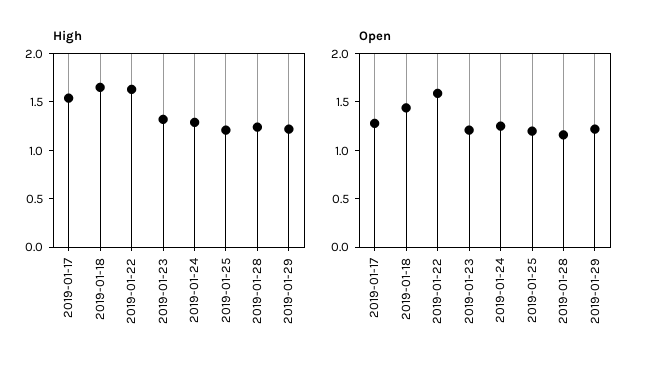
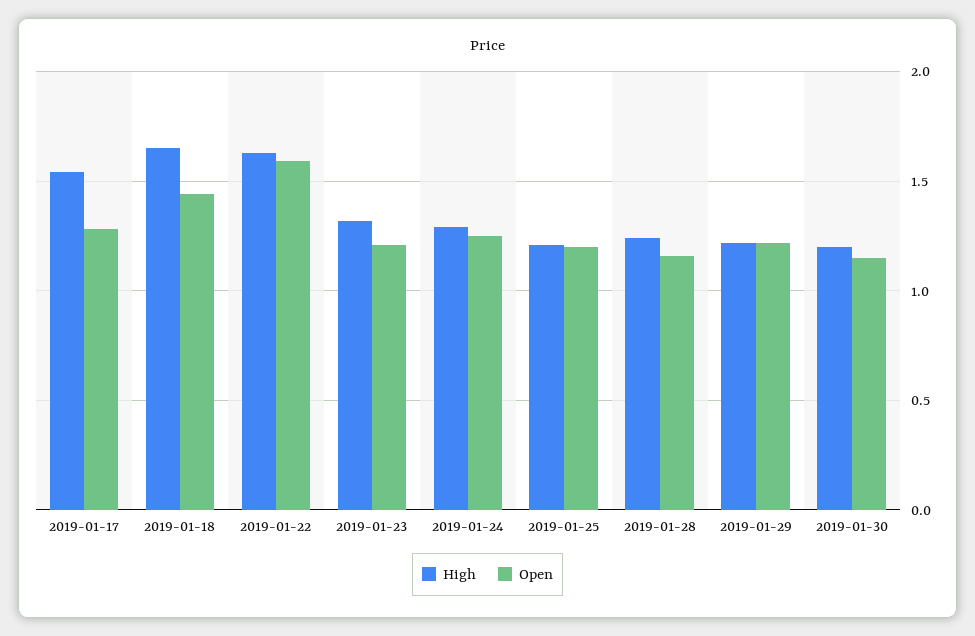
High, 2019-01-30: none -> 1.2
Open, 2019-01-30: none -> 1.15

